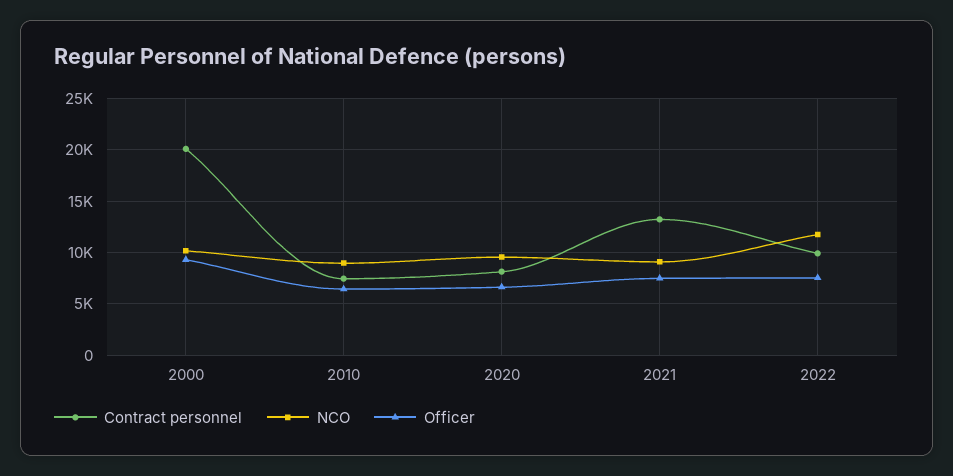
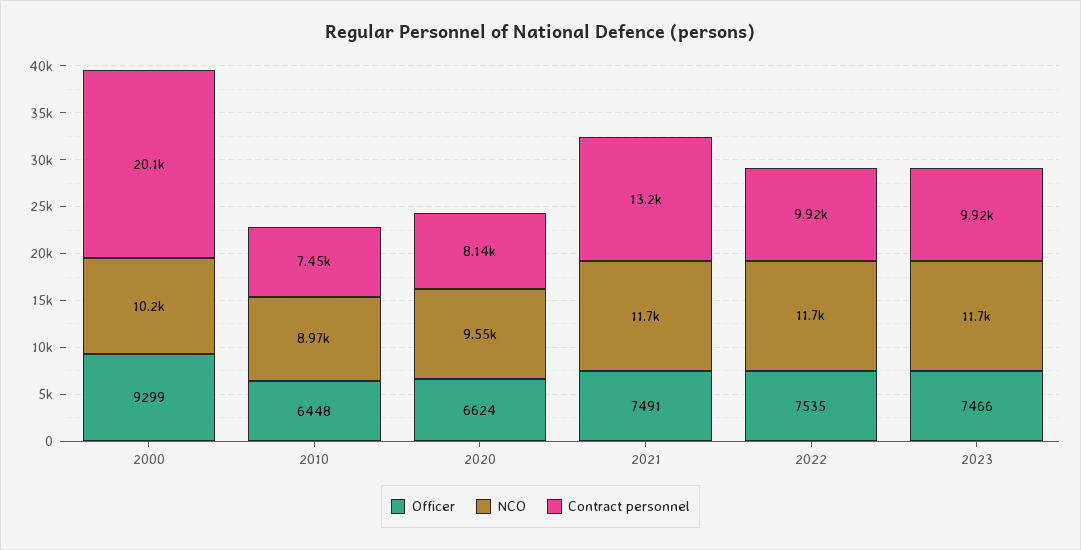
NCO, 2021: 9000 -> 11700
Officer, 2023: none -> 7466
NCO, 2023: none -> 11700
Contract personnel, 2023: none -> 9920

